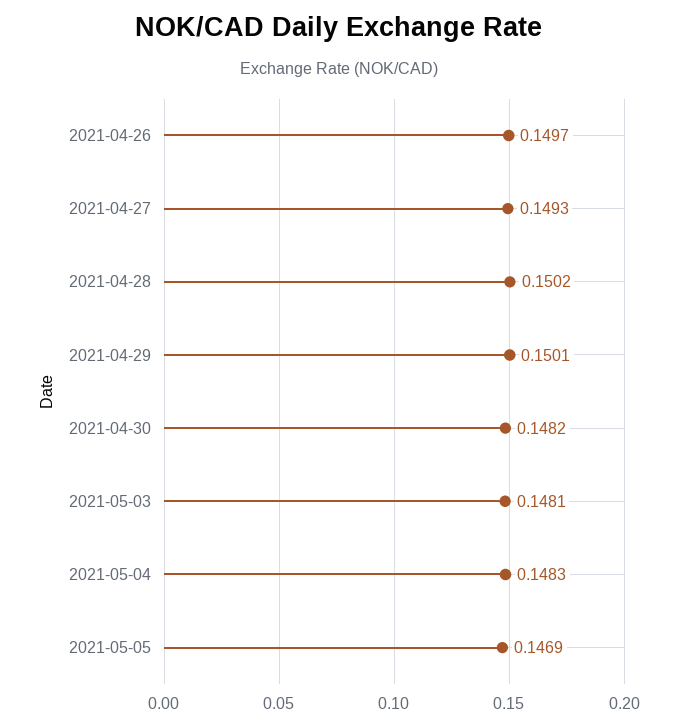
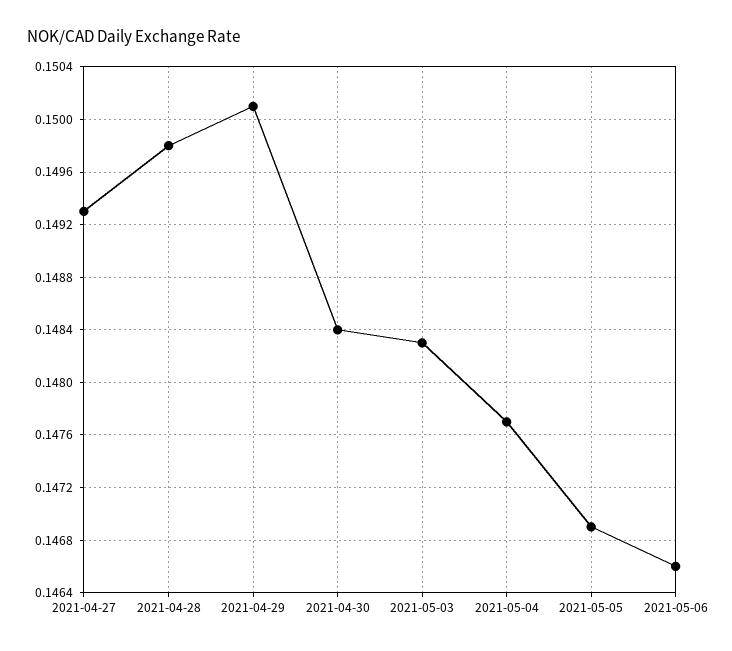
2021-04-26: 0.1497 -> none
2021-04-28: 0.1502 -> 0.1498
2021-04-30: 0.1482 -> 0.1484
2021-05-03: 0.1481 -> 0.1483
2021-05-04: 0.1483 -> 0.1477
2021-05-06: none -> 0.1466

